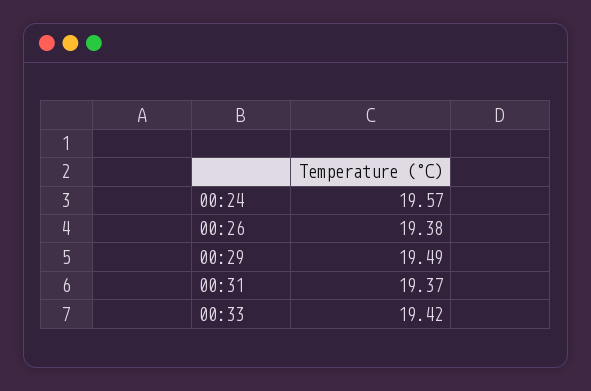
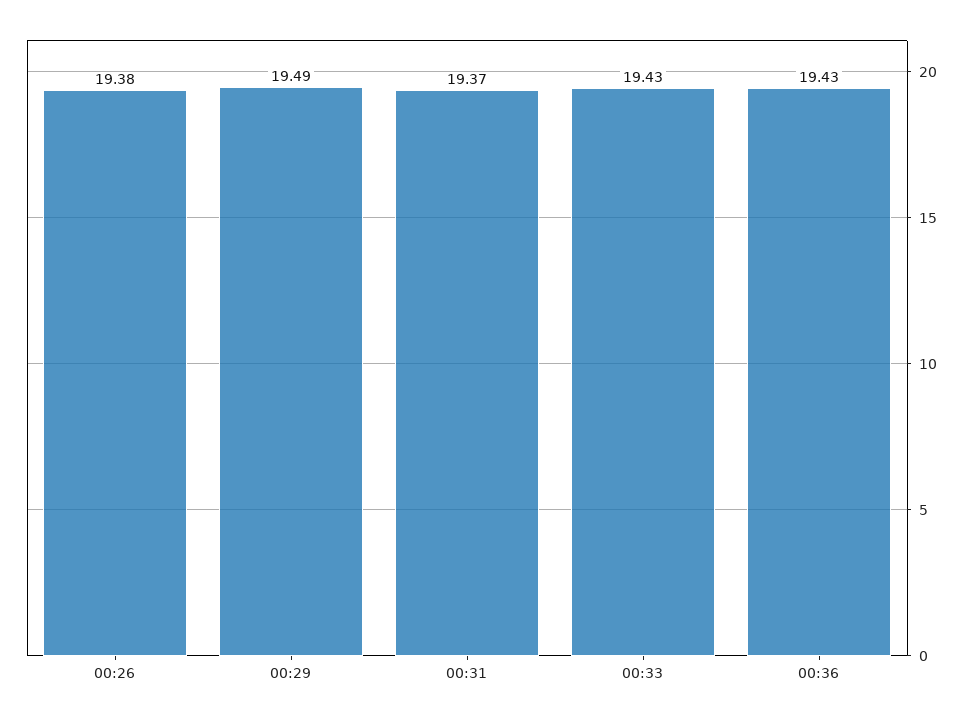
00:24: 19.57 -> none
00:33: 19.42 -> 19.43
00:36: none -> 19.43

